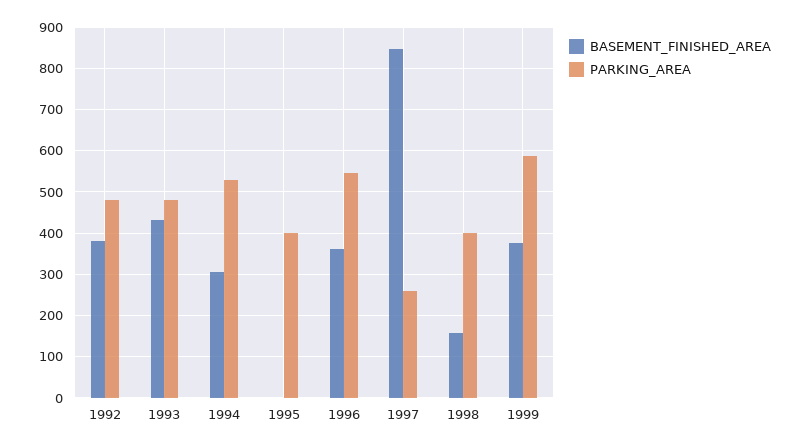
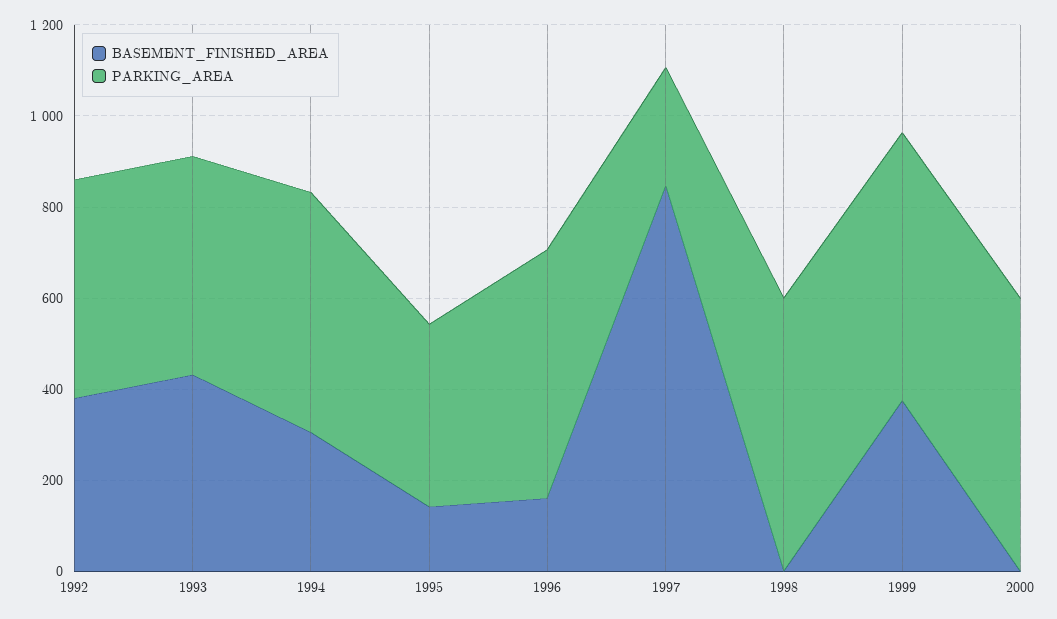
BASEMENT_FINISHED_AREA, 1995: 0 -> 150
BASEMENT_FINISHED_AREA, 1996: 360 -> 150
BASEMENT_FINISHED_AREA, 1998: 160 -> 0
PARKING_AREA, 1998: 400 -> 600
BASEMENT_FINISHED_AREA, 2000: none -> 0
PARKING_AREA, 2000: none -> 600

